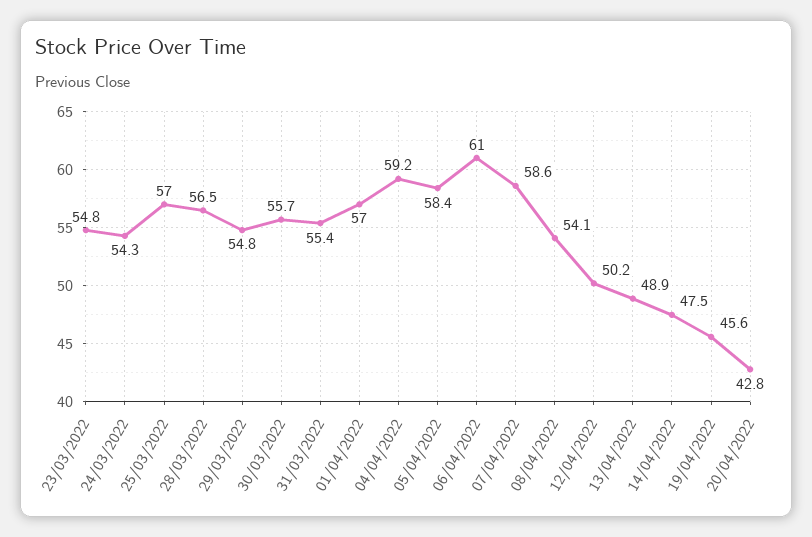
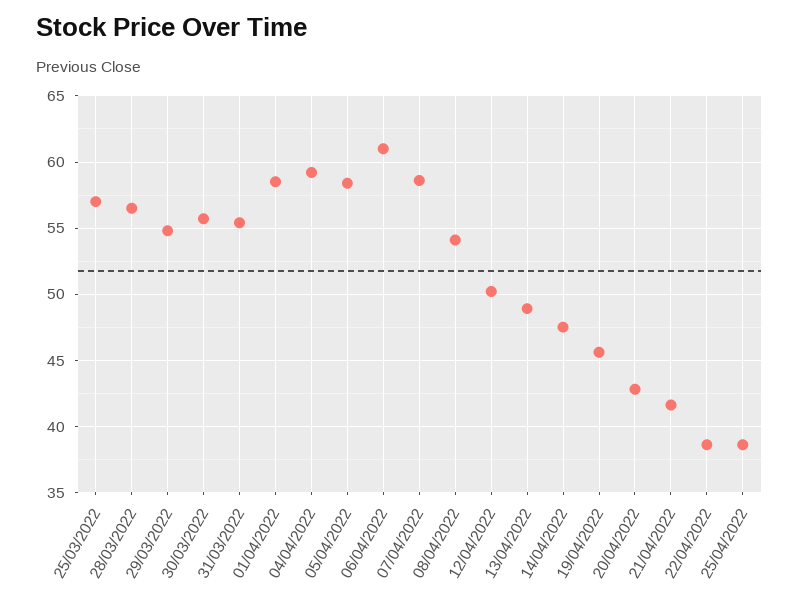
23/03/2022: 54.8 -> none
24/03/2022: 54.3 -> none
01/04/2022: 57 -> 58.5
21/04/2022: none -> 41.5
22/04/2022: none -> 38.5
25/04/2022: none -> 38.5

